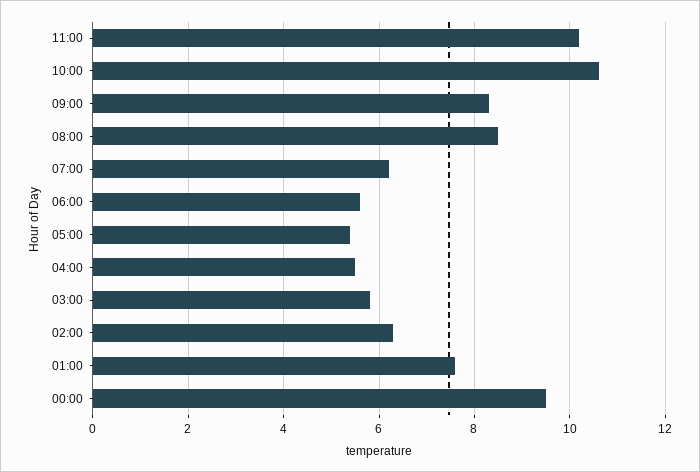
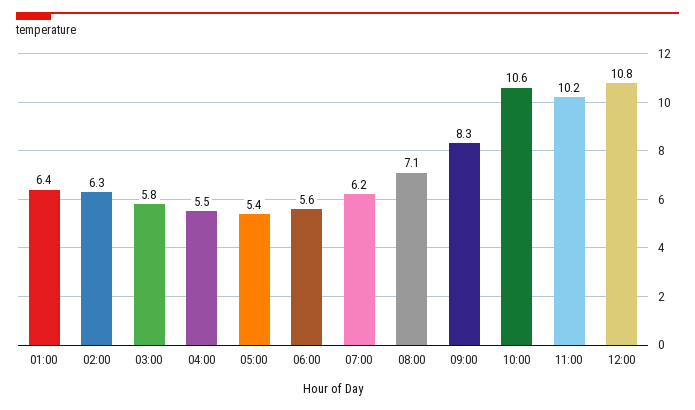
08:00: 8.5 -> 7.1
01:00: 7.5 -> 6.4
00:00: 9.5 -> none
12:00: none -> 10.8

